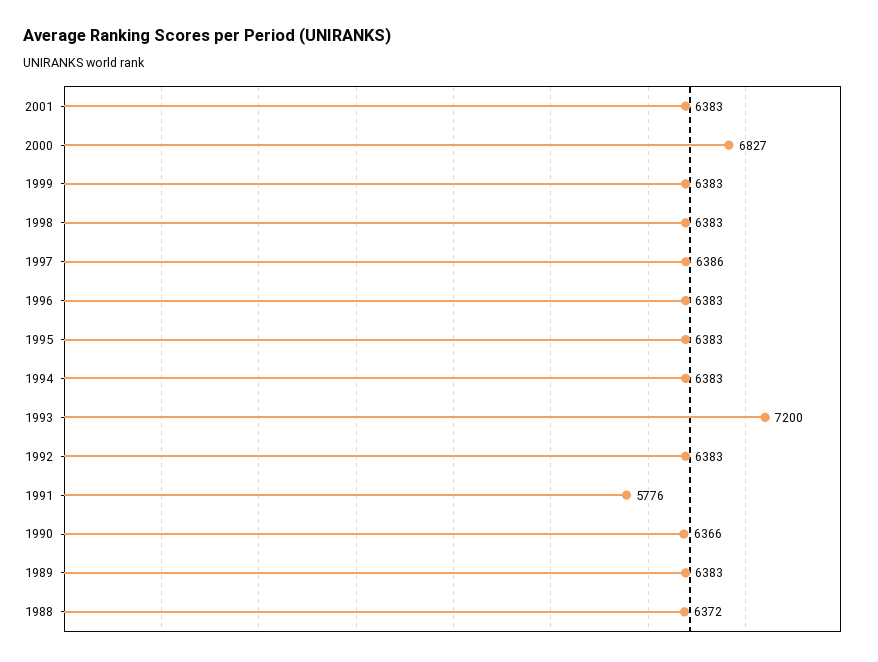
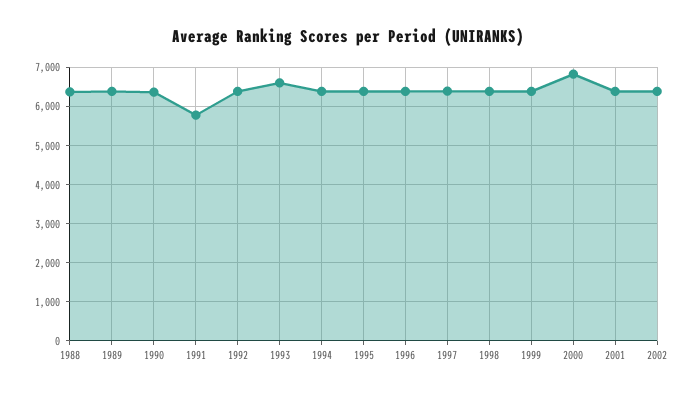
1993: 7200 -> 6600
2002: none -> 6400

